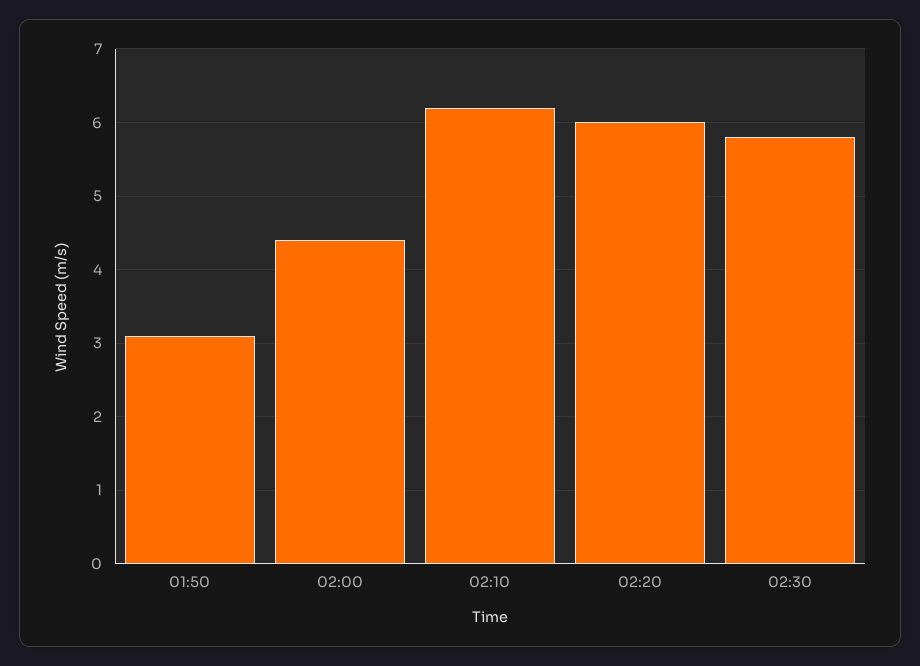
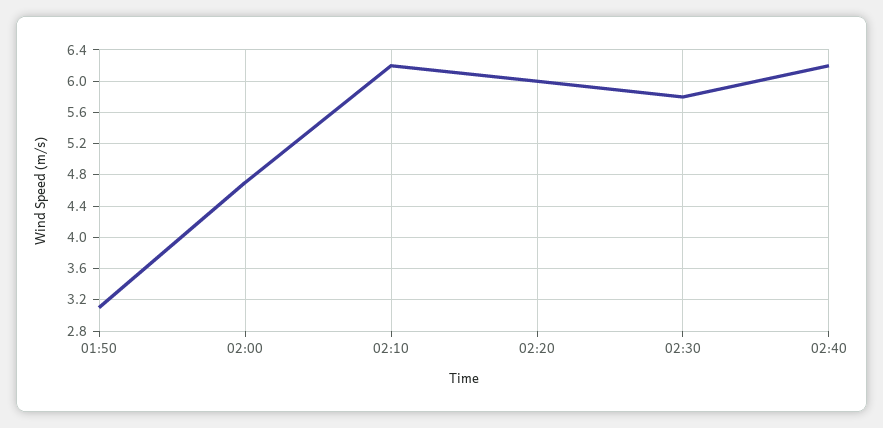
02:00: 4.4 -> 4.7
02:40: none -> 6.2

